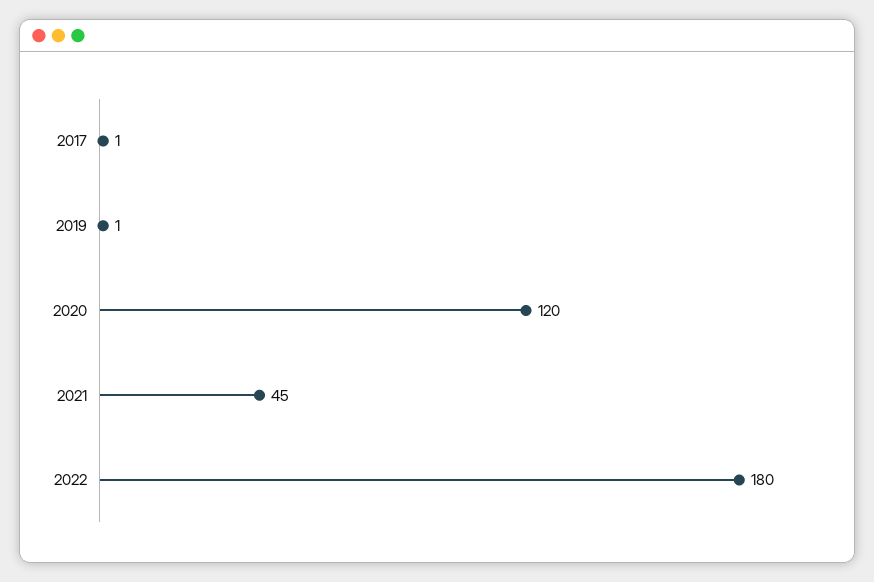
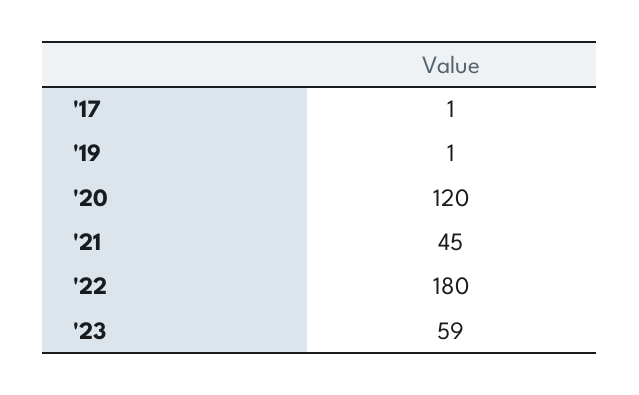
'23: none -> 59

